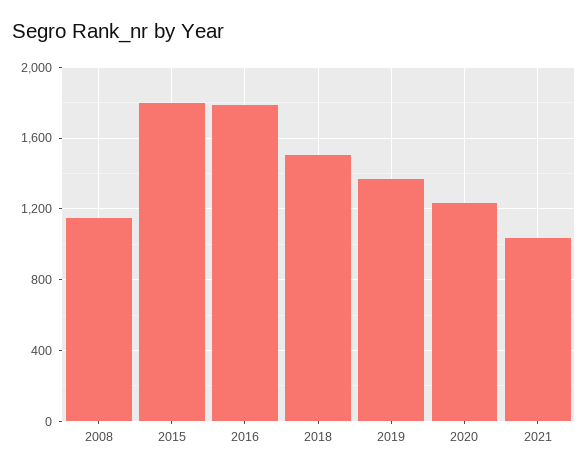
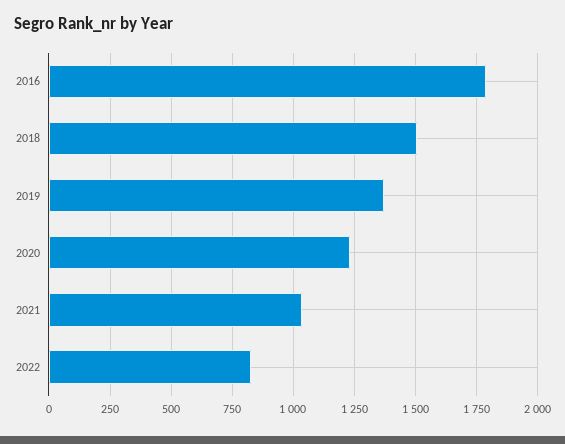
2008: 1150 -> none
2015: 1800 -> none
2022: none -> 825

